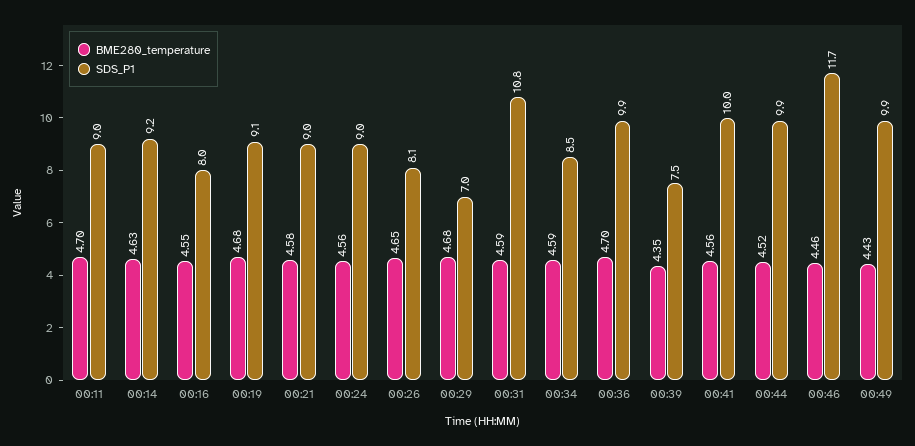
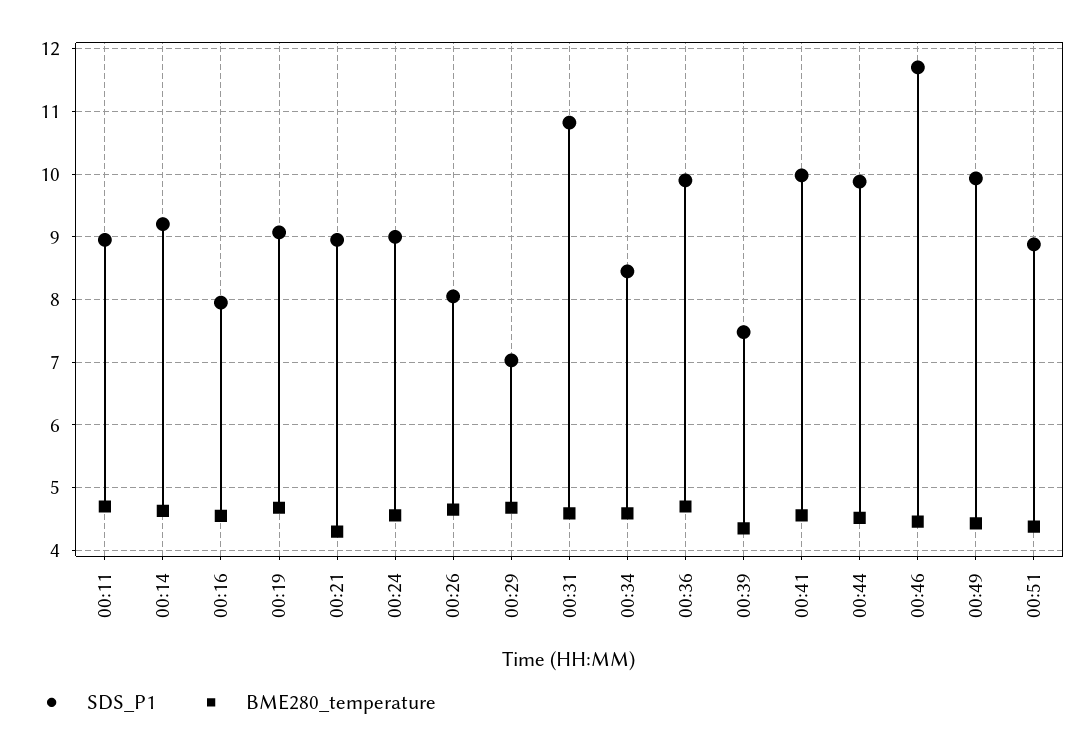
BME280_temperature, 00:21: 4.58 -> 4.3
SDS_P1, 00:51: none -> 8.9
BME280_temperature, 00:51: none -> 4.4

